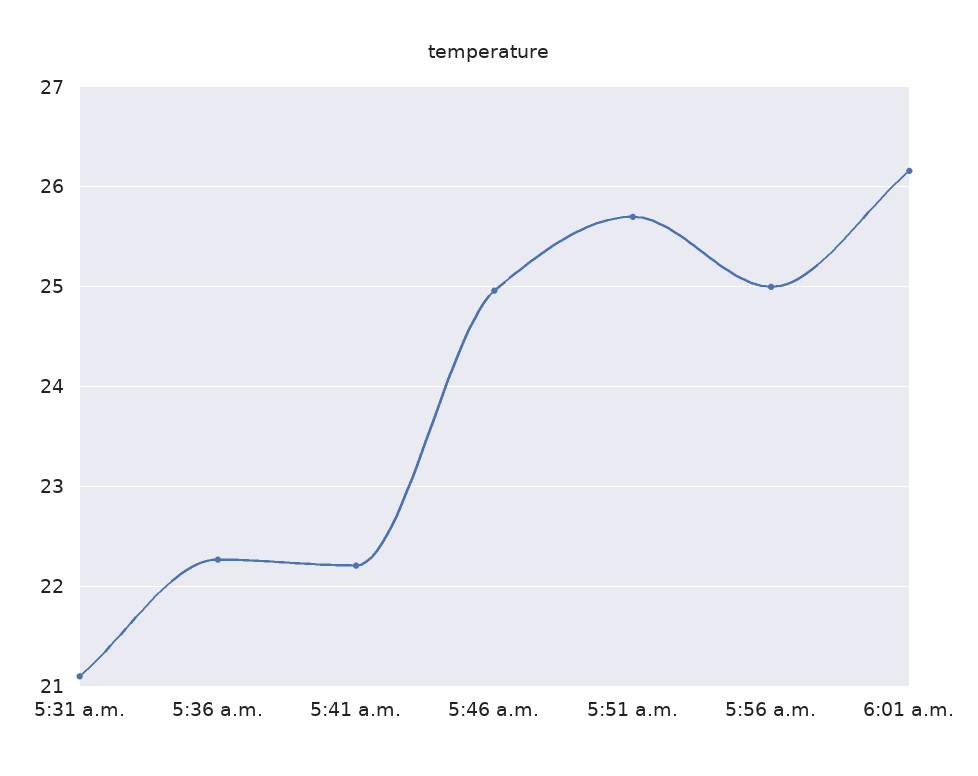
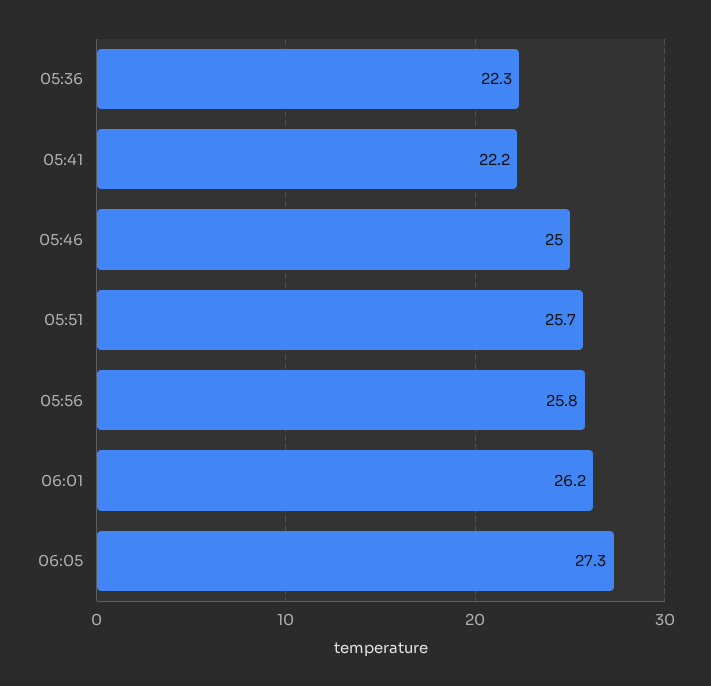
5:31 a.m.: 21.1 -> none
5:56 a.m.: 25 -> 25.8
06:05: none -> 27.3

